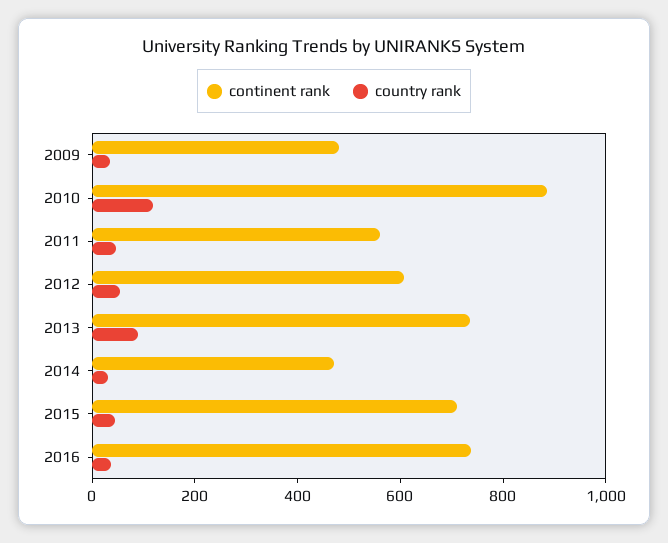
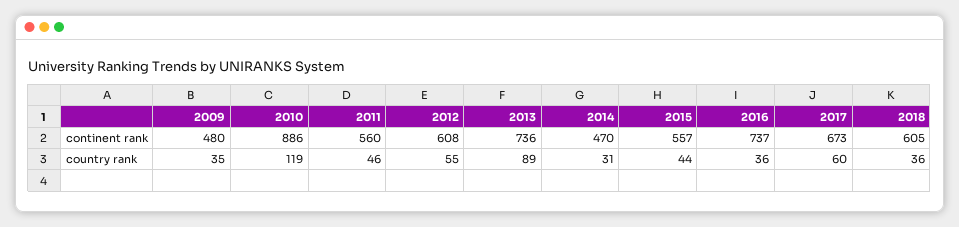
continent rank, 2015: 700 -> 557
continent rank, 2017: none -> 673
continent rank, 2018: none -> 605
country rank, 2017: none -> 60
country rank, 2018: none -> 36

